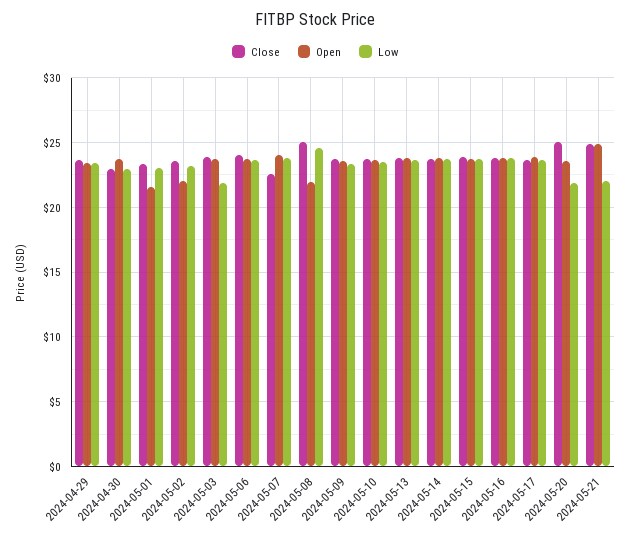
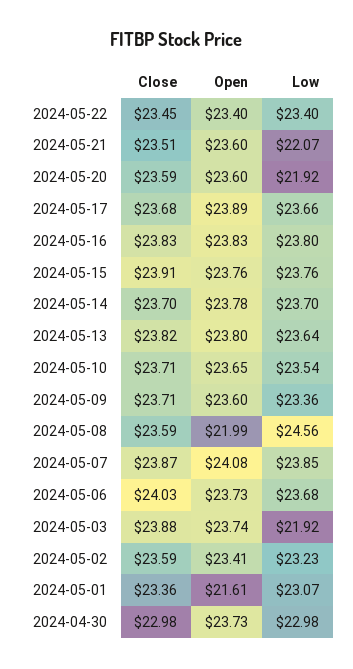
Close, 2024-04-29: 23.5 -> none
Open, 2024-04-29: 23.5 -> none
Low, 2024-04-29: 23.5 -> none
Open, 2024-05-02: 22 -> 23.41
Close, 2024-05-07: 22.5 -> 23.87
Close, 2024-05-08: 25 -> 23.59
Close, 2024-05-20: 25 -> 23.59
Close, 2024-05-21: 25 -> 23.51
Open, 2024-05-21: 25 -> 23.6
Close, 2024-05-22: none -> 23.45
Open, 2024-05-22: none -> 23.4
Low, 2024-05-22: none -> 23.4

